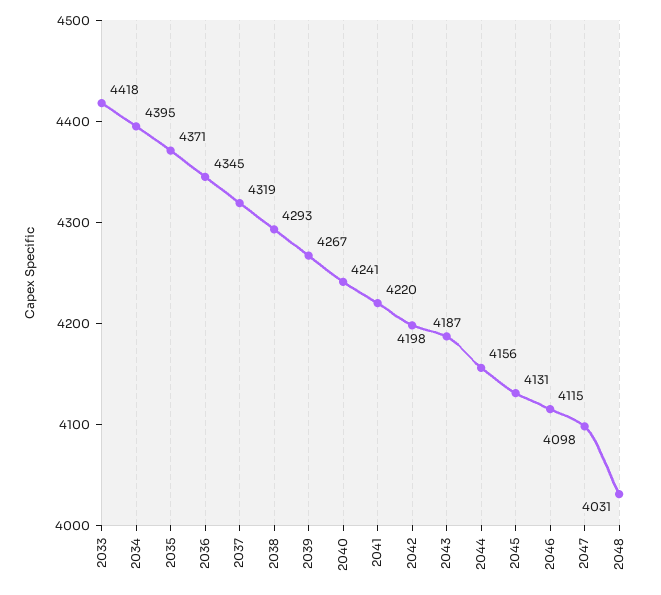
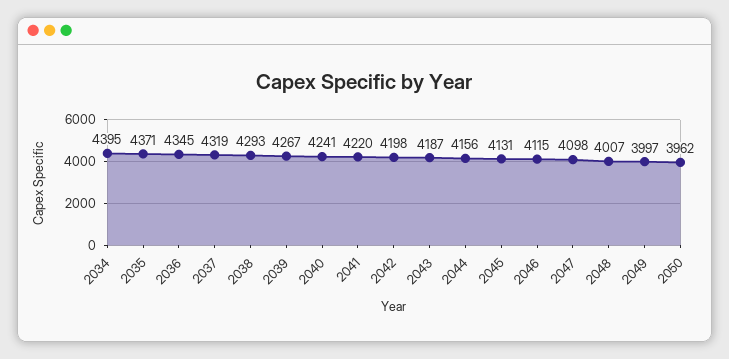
2033: 4418 -> none
2048: 4031 -> 4007
2049: none -> 3997
2050: none -> 3962

